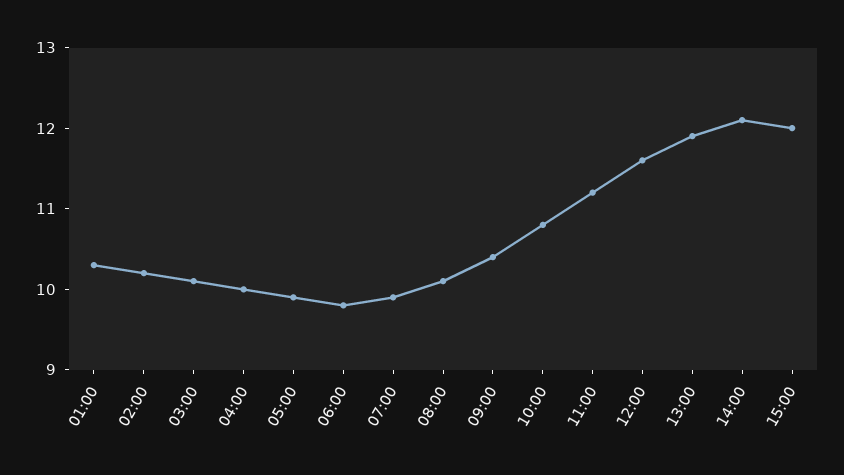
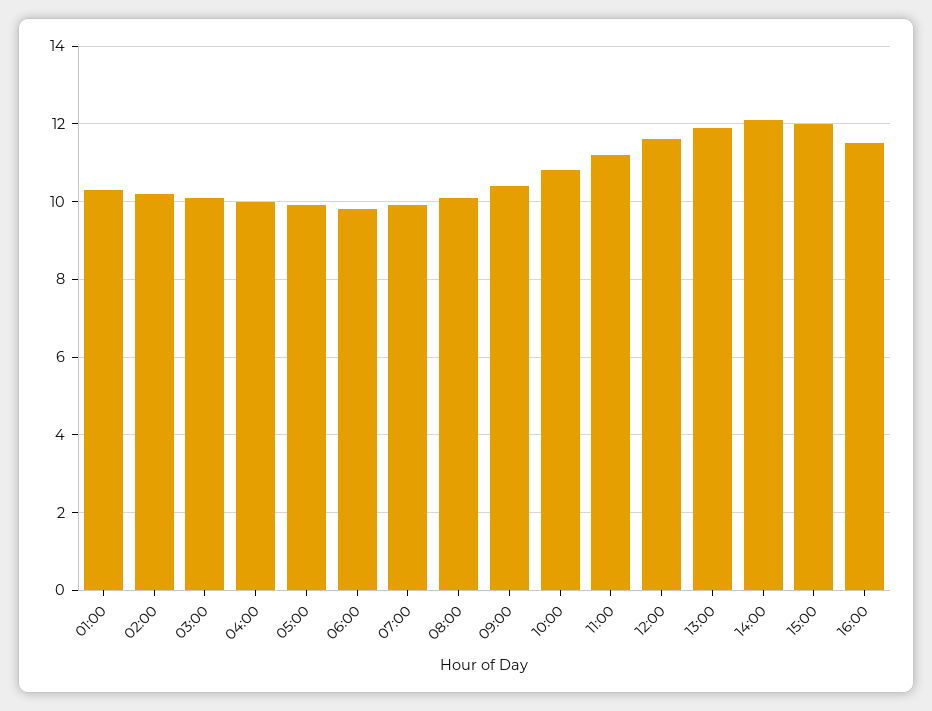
16:00: none -> 11.5

